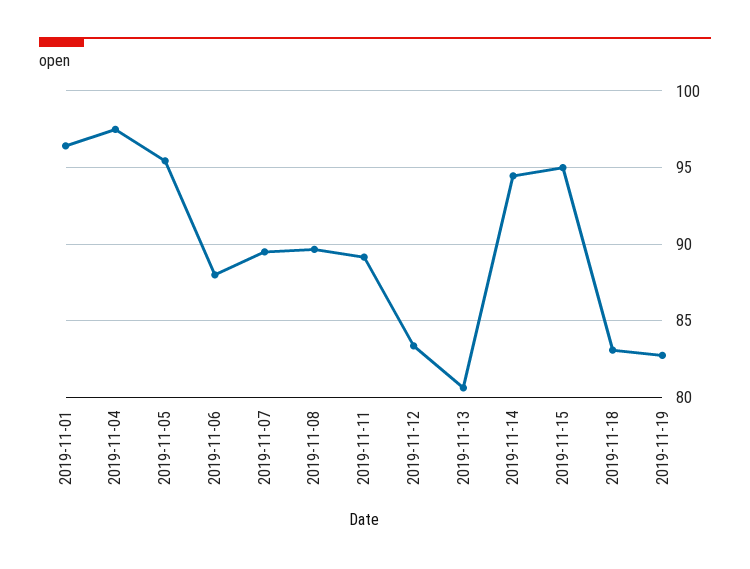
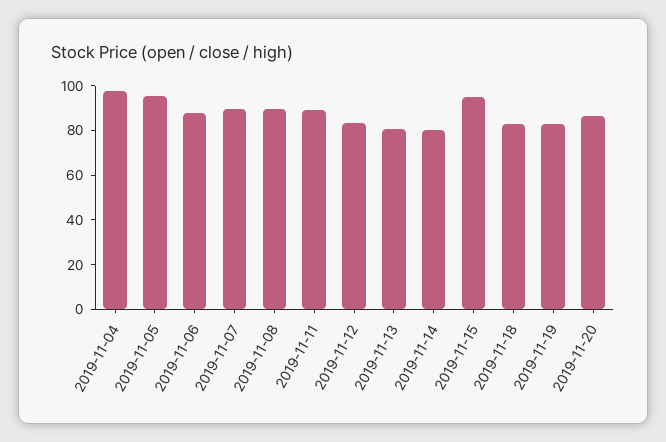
2019-11-01: 96.5 -> none
2019-11-14: 94.5 -> 80
2019-11-20: none -> 85

